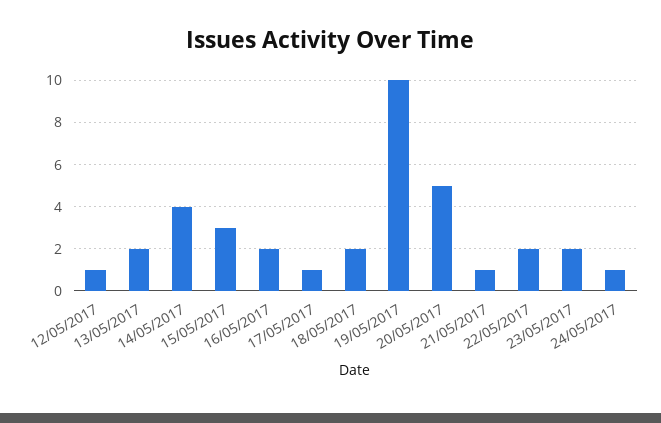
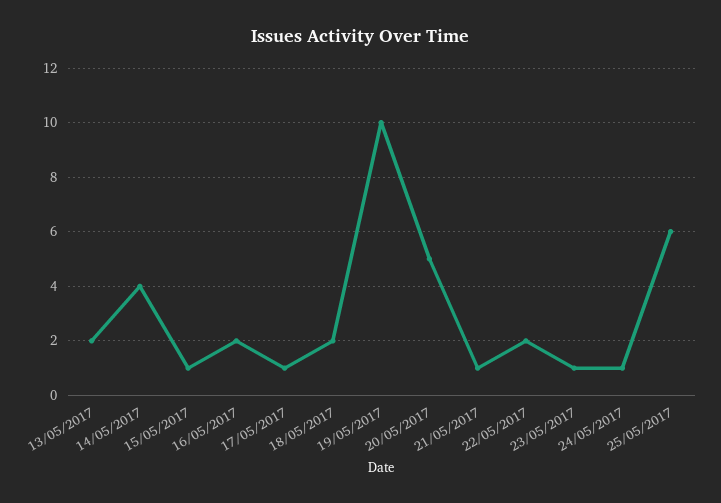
12/05/2017: 1 -> none
15/05/2017: 3 -> 1
23/05/2017: 2 -> 1
25/05/2017: none -> 6

